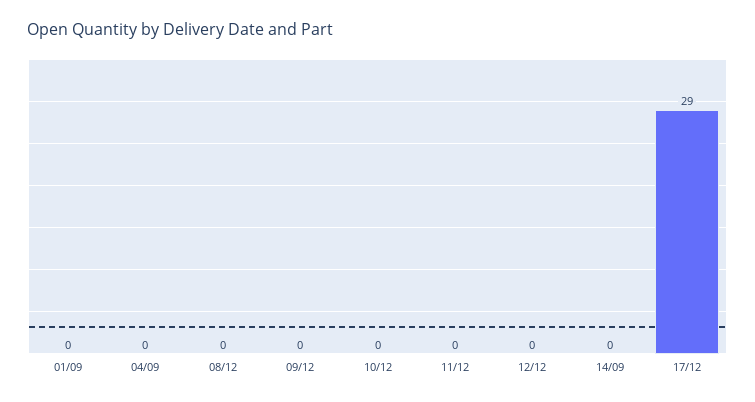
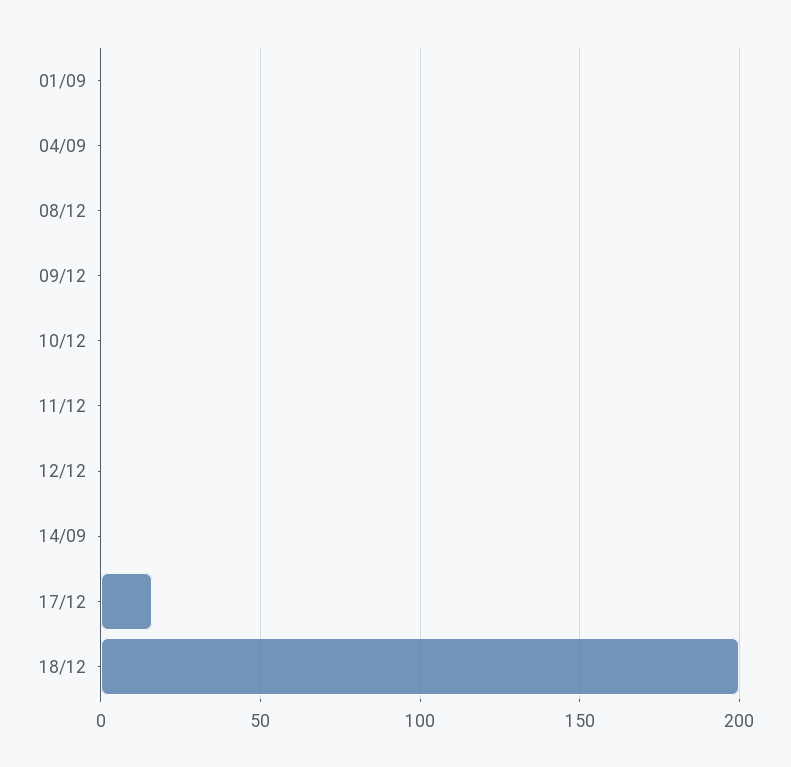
17/12: 29 -> 15
18/12: none -> 200

